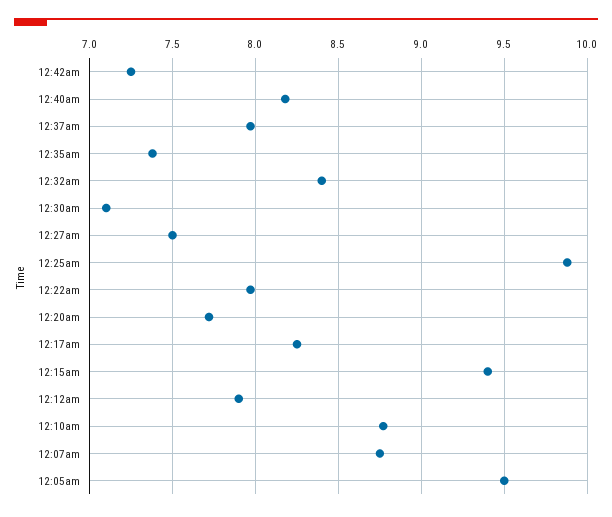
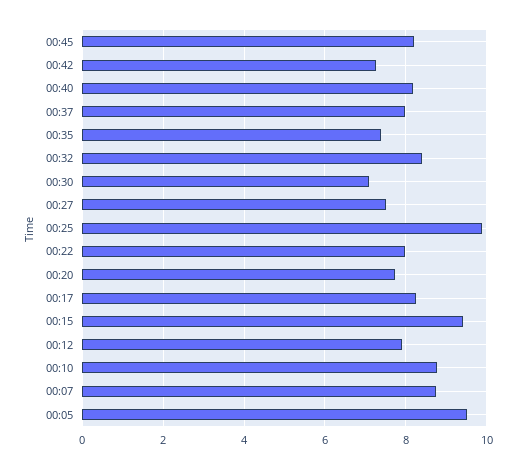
00:45: none -> 8.2

